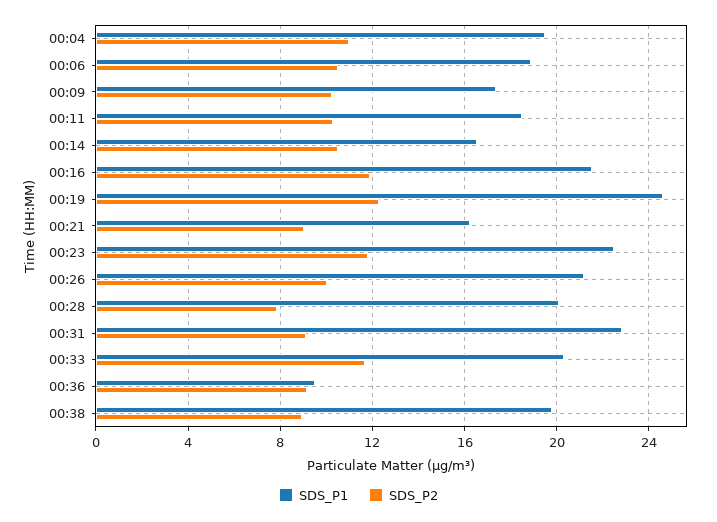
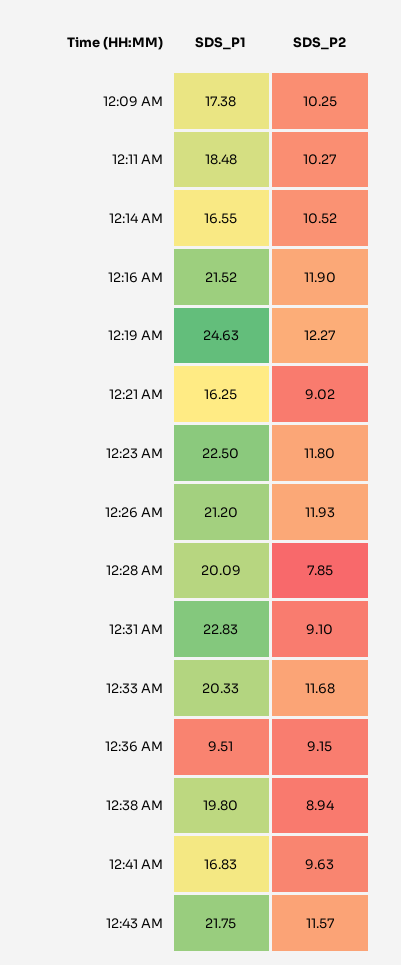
SDS_P1, 00:04: 19.5 -> none
SDS_P2, 00:04: 11 -> none
SDS_P1, 00:06: 19 -> none
SDS_P2, 00:06: 10.5 -> none
SDS_P2, 00:26: 10 -> 11.93
SDS_P1, 12:41 AM: none -> 16.83
SDS_P2, 12:41 AM: none -> 9.63
SDS_P1, 12:43 AM: none -> 21.75
SDS_P2, 12:43 AM: none -> 11.57

